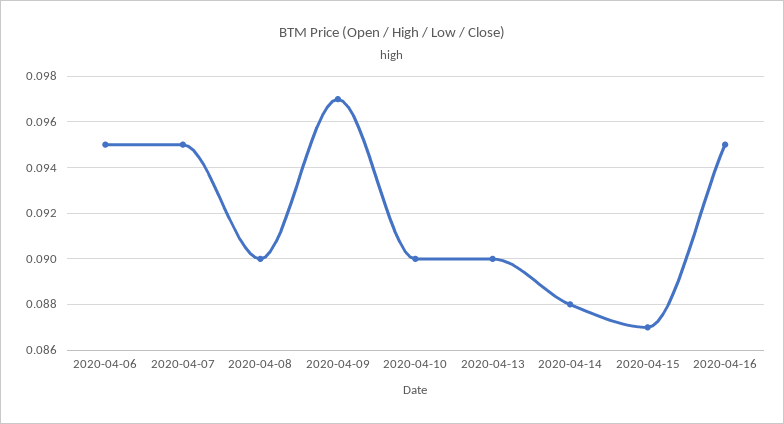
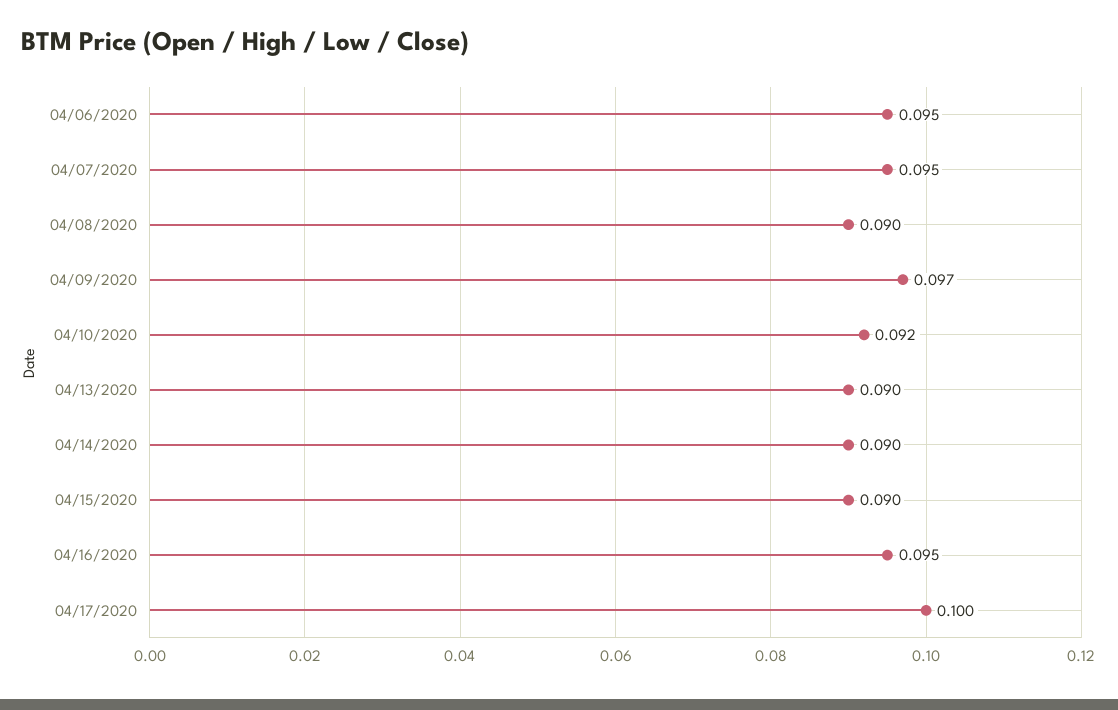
2020-04-10: 0.09 -> 0.092
2020-04-14: 0.088 -> 0.09
2020-04-15: 0.087 -> 0.09
04/17/2020: none -> 0.1

